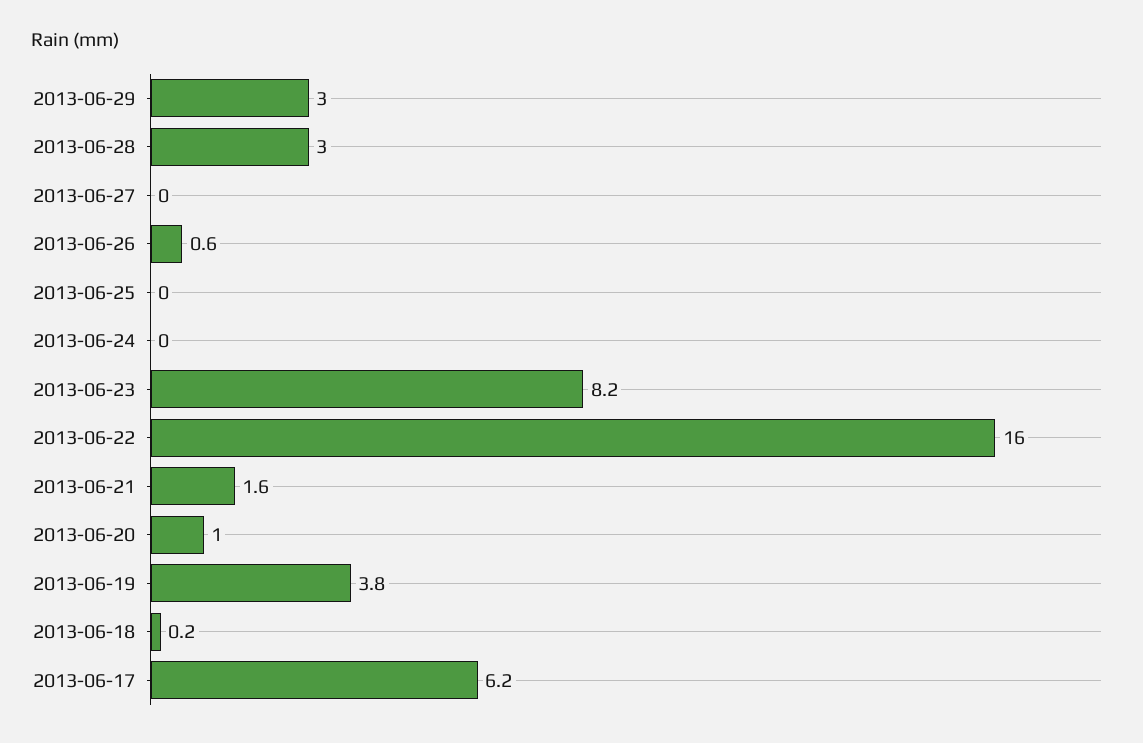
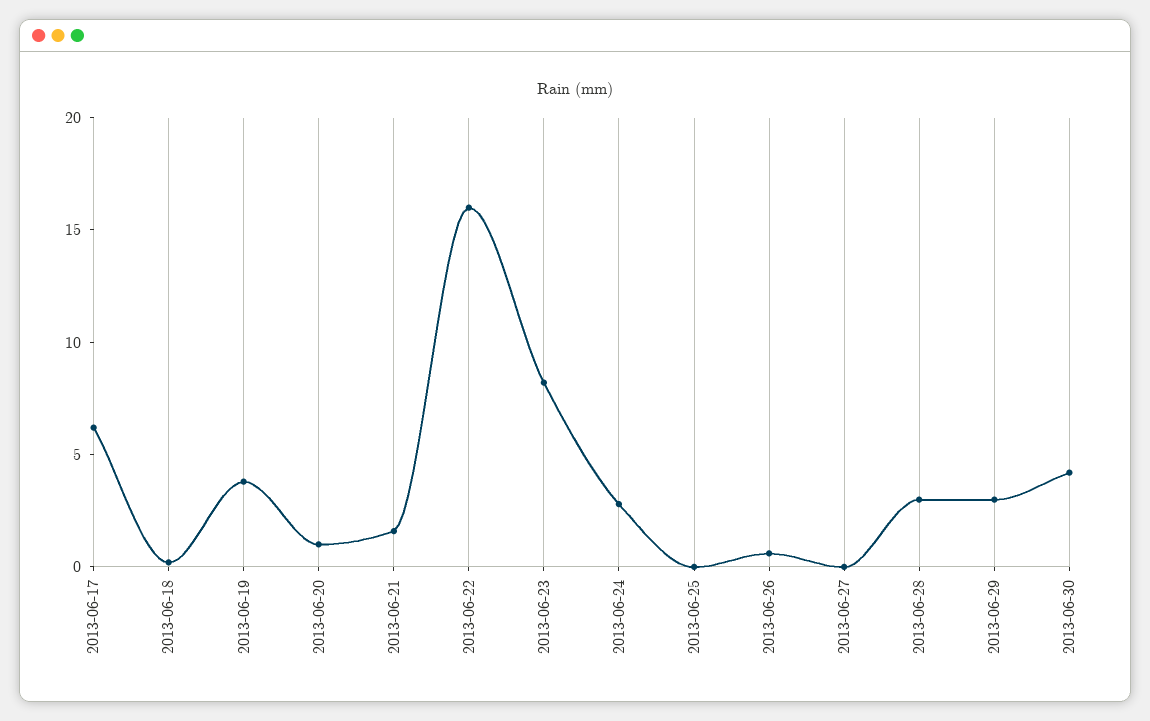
2013-06-24: 0 -> 3
2013-06-30: none -> 4

